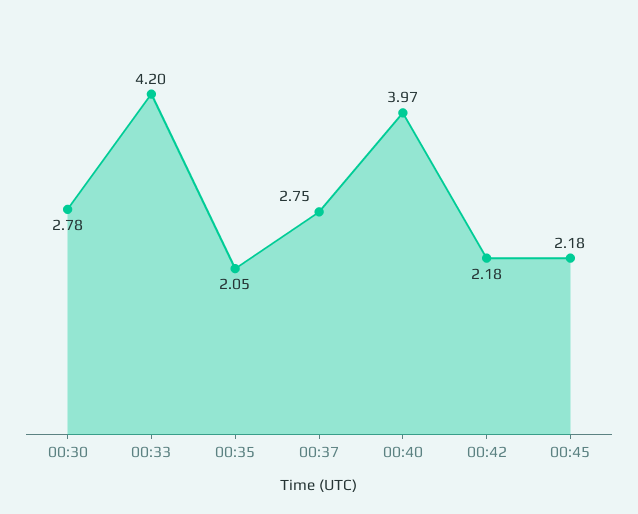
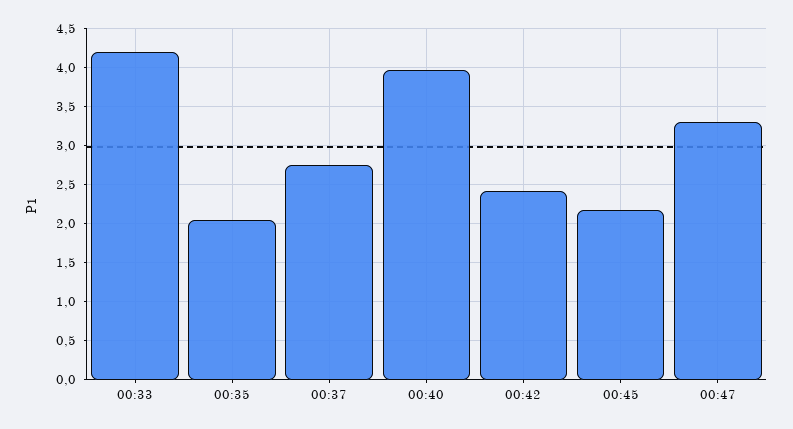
00:30: 2.78 -> none
00:42: 2.18 -> 2.4
00:47: none -> 3.3

